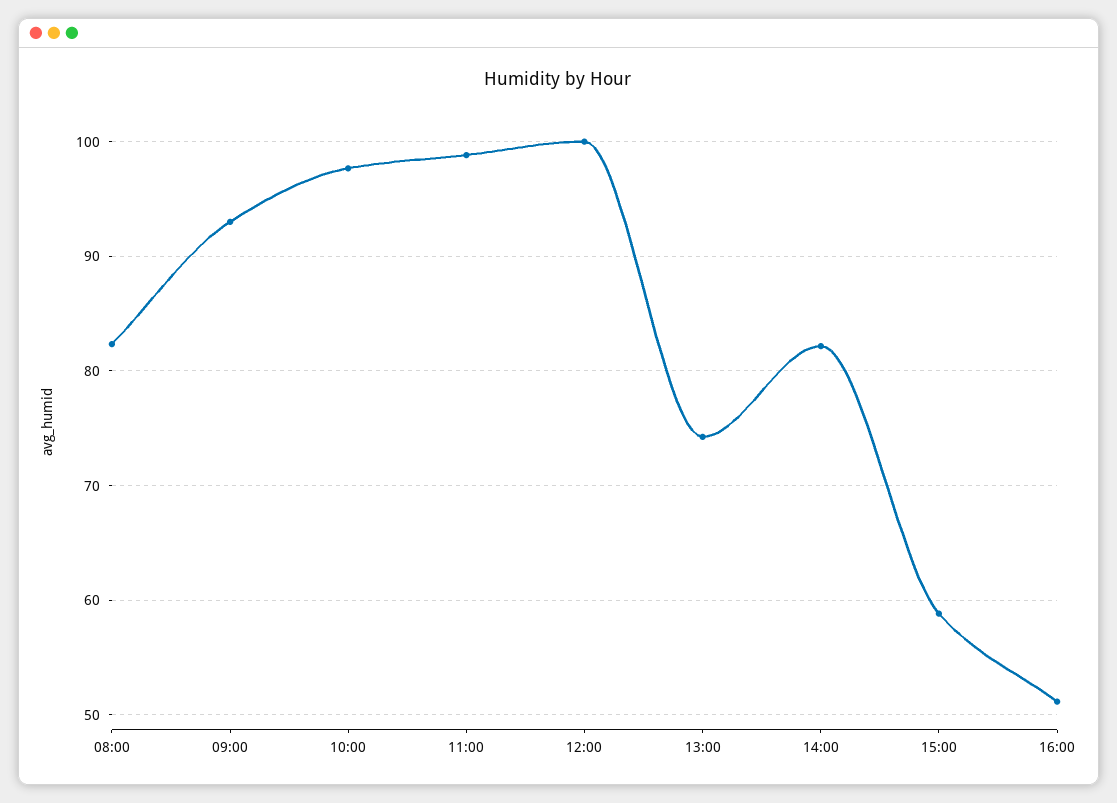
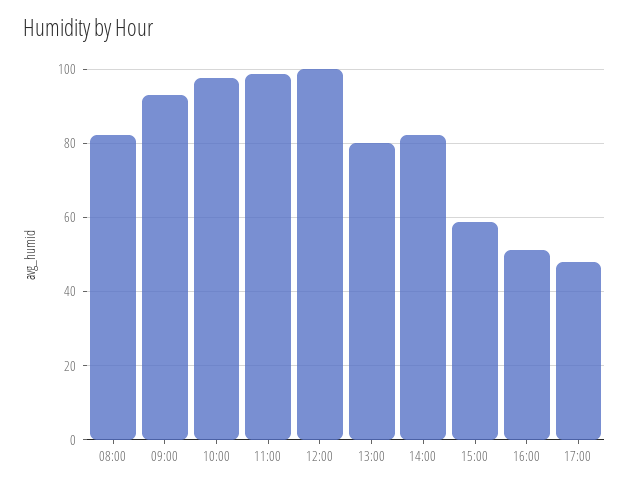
13:00: 74 -> 80
17:00: none -> 48

